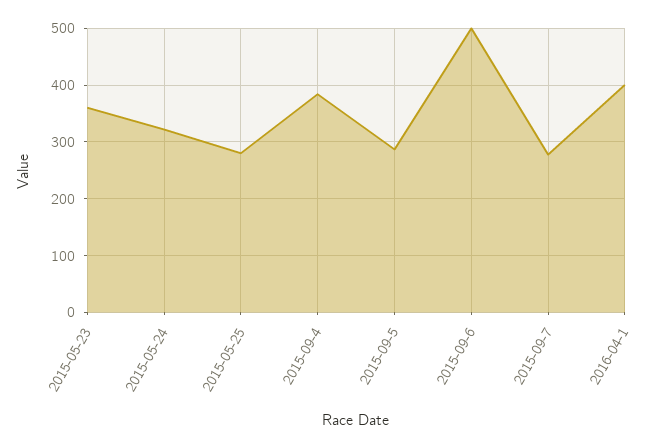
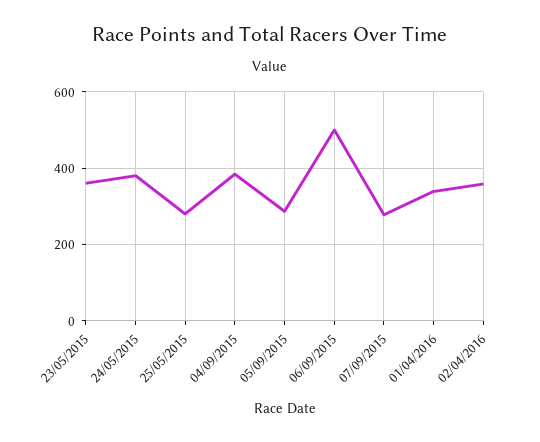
2015-05-24: 320 -> 380
2016-04-1: 400 -> 340
02/04/2016: none -> 360

